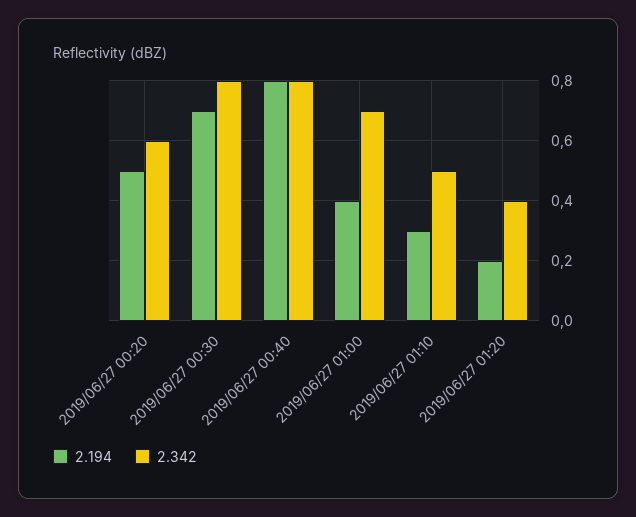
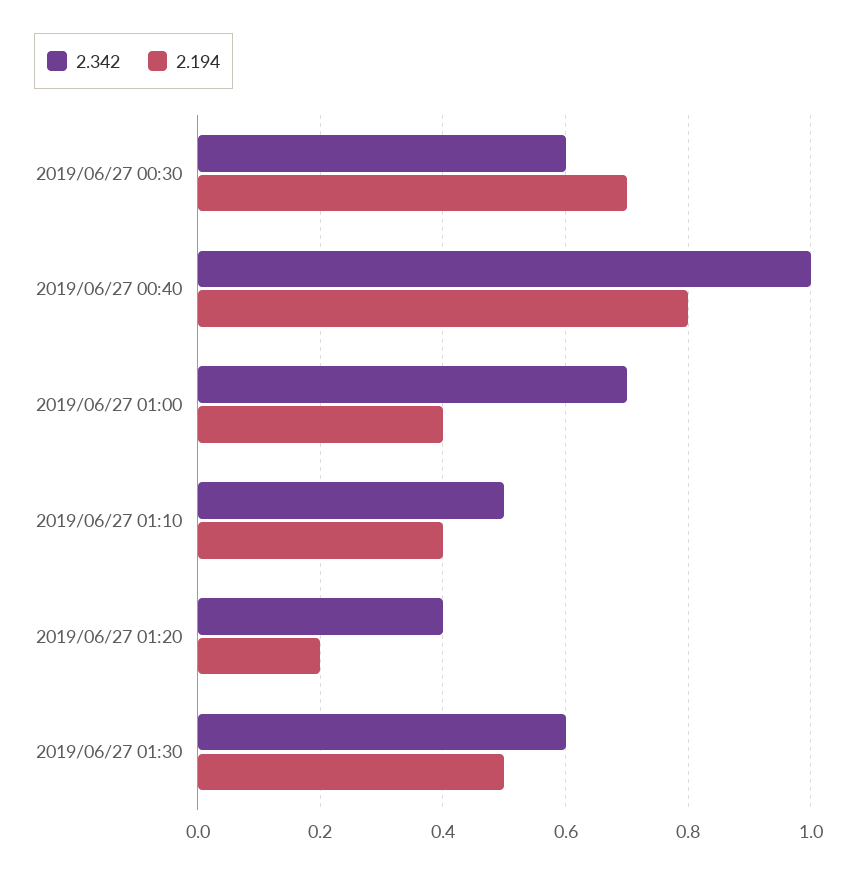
2.194, 2019/06/27 00:20: 0.5 -> none
2.342, 2019/06/27 00:20: 0.6 -> none
2.342, 2019/06/27 00:30: 0.8 -> 0.6
2.342, 2019/06/27 00:40: 0.8 -> 1
2.194, 2019/06/27 01:10: 0.3 -> 0.4
2.342, 2019/06/27 01:30: none -> 0.6
2.194, 2019/06/27 01:30: none -> 0.5

